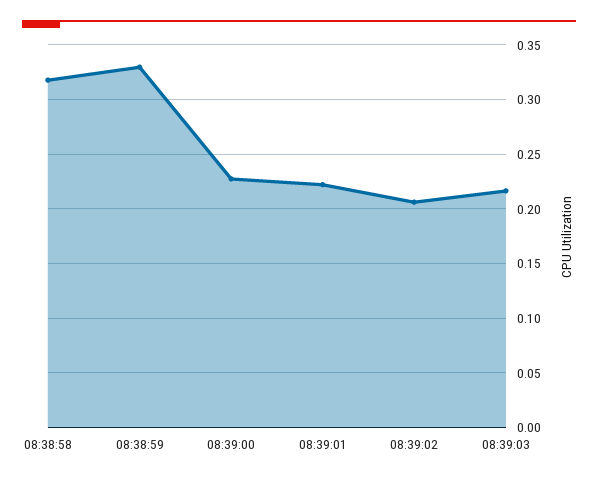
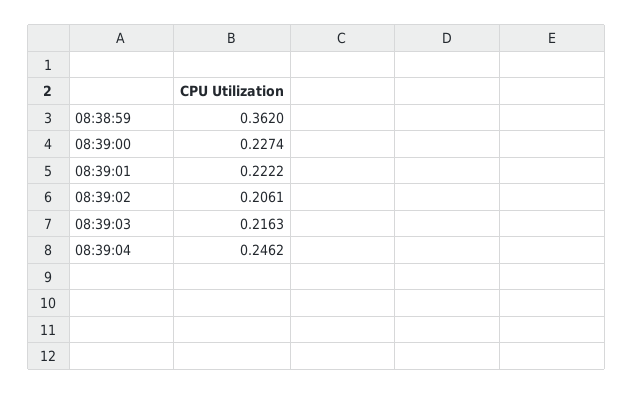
08:38:58: 0.32 -> none
08:38:59: 0.33 -> 0.362
08:39:04: none -> 0.2462

